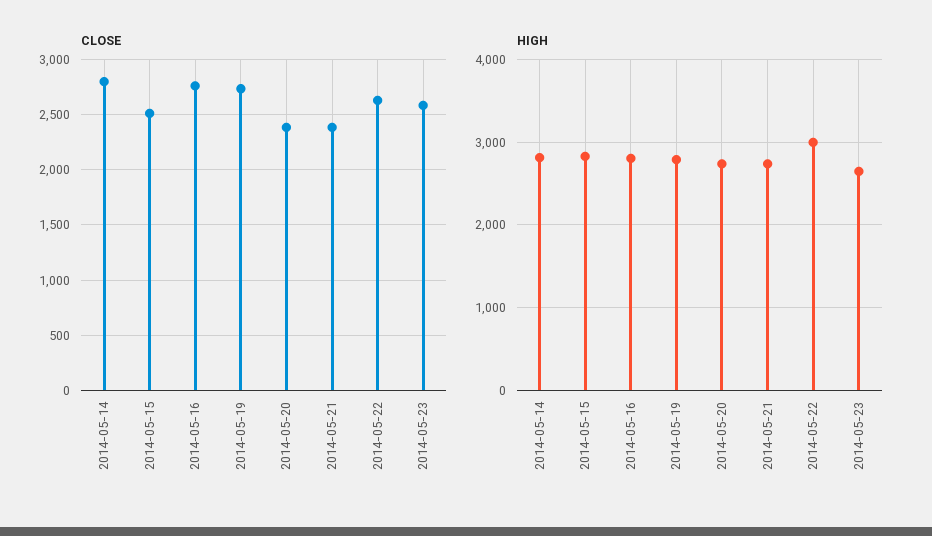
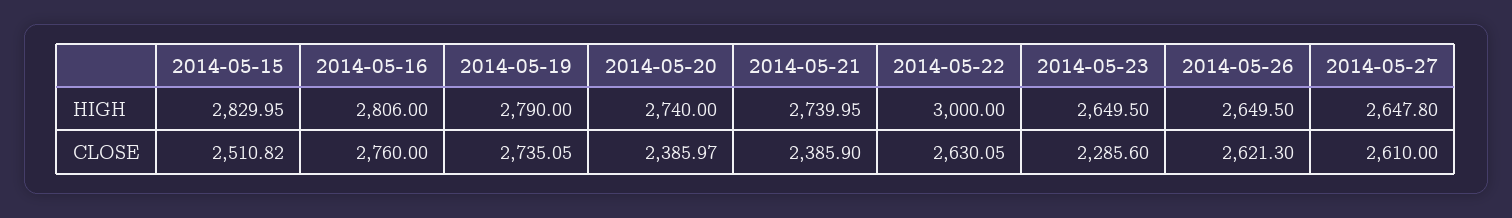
CLOSE, 2014-05-14: 2800 -> none
CLOSE, 2014-05-23: 2600 -> 2285.6
HIGH, 2014-05-14: 2800 -> none
HIGH, 2014-05-26: none -> 2649.5
HIGH, 2014-05-27: none -> 2647.8
CLOSE, 2014-05-26: none -> 2621.3
CLOSE, 2014-05-27: none -> 2610

